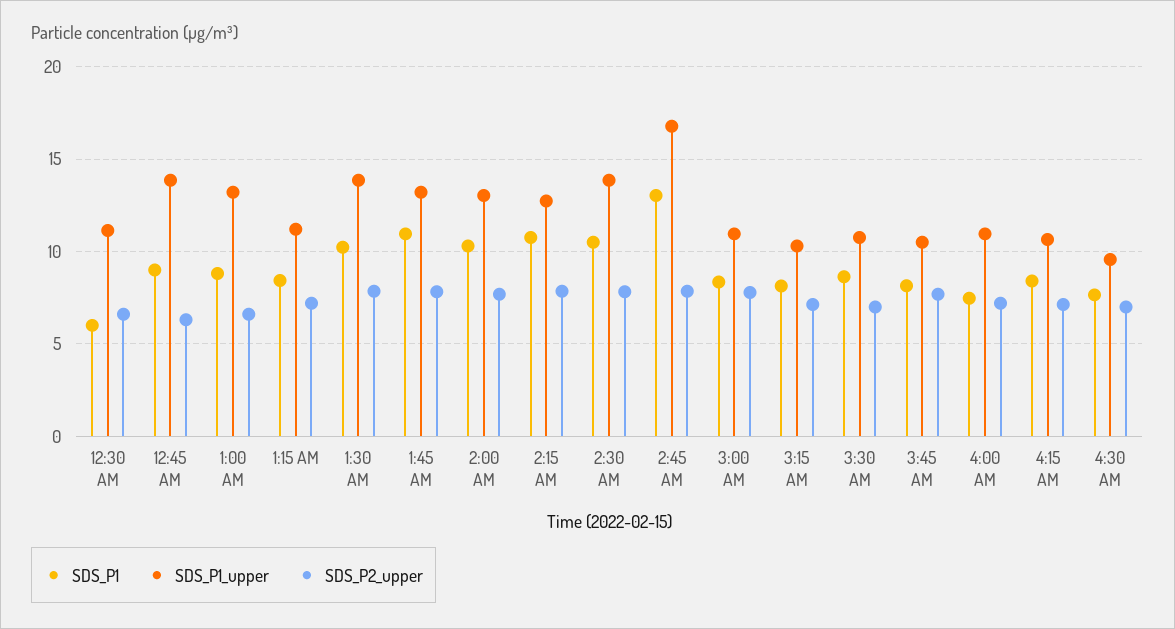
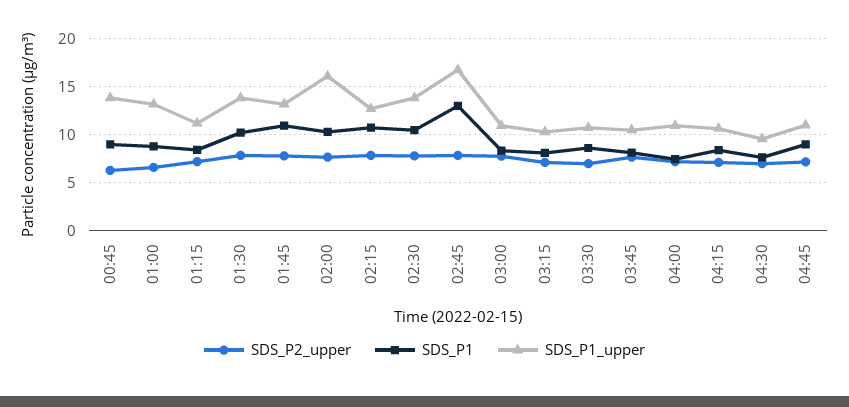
SDS_P1, 12:30 AM: 6 -> none
SDS_P1_upper, 12:30 AM: 11 -> none
SDS_P2_upper, 12:30 AM: 6.5 -> none
SDS_P1_upper, 2:00 AM: 13 -> 16
SDS_P2_upper, 04:45: none -> 7
SDS_P1, 04:45: none -> 9
SDS_P1_upper, 04:45: none -> 11

